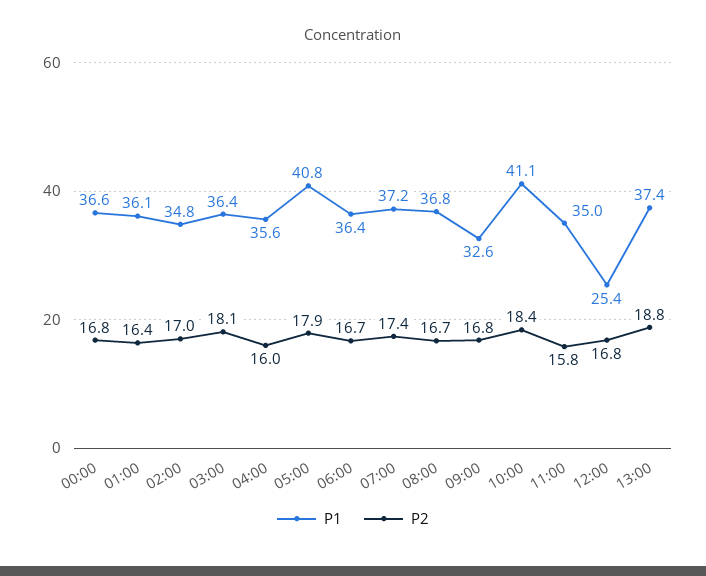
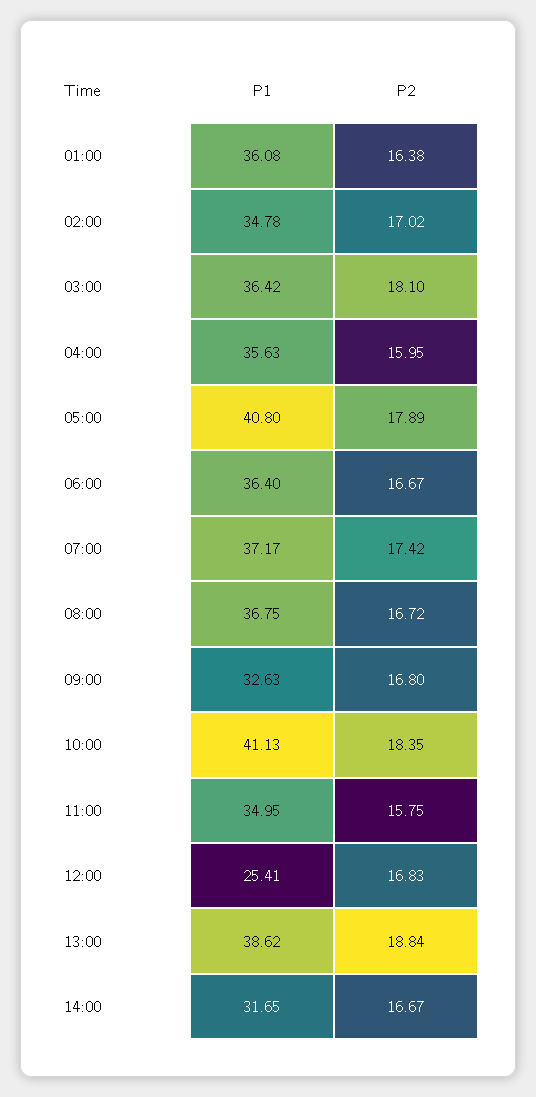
P1, 00:00: 36.6 -> none
P2, 00:00: 16.8 -> none
P1, 13:00: 37.4 -> 38.62
P1, 14:00: none -> 31.65
P2, 14:00: none -> 16.67

